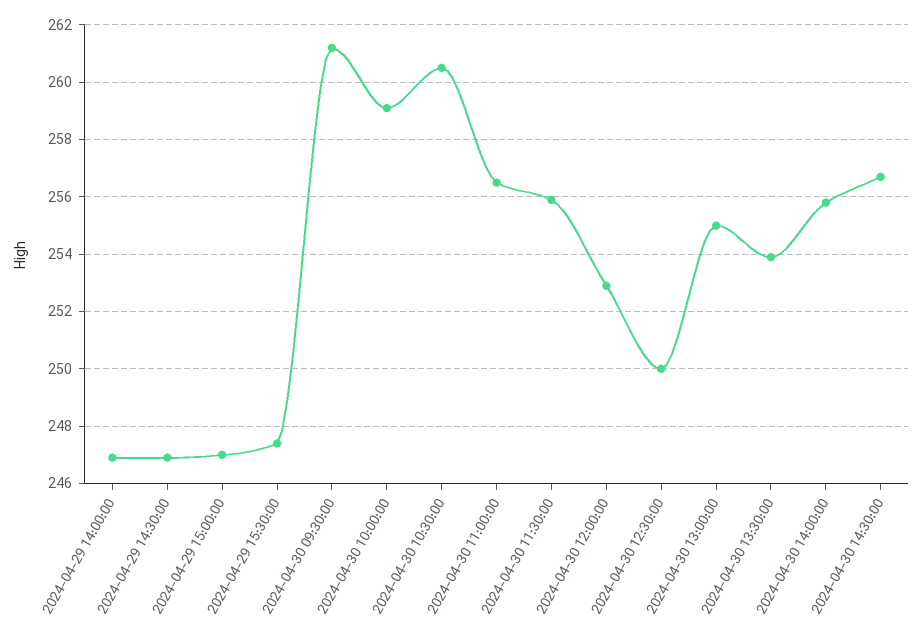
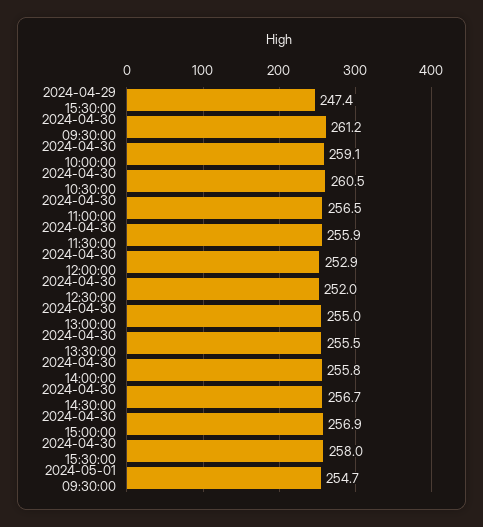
2024-04-29 14:00:00: 247 -> none
2024-04-29 14:30:00: 247 -> none
2024-04-29 15:00:00: 247 -> none
2024-04-30 12:30:00: 250 -> 252
2024-04-30 13:30:00: 254 -> 255.5
2024-04-30 15:00:00: none -> 256.9
2024-04-30 15:30:00: none -> 258
2024-05-01 09:30:00: none -> 254.7

